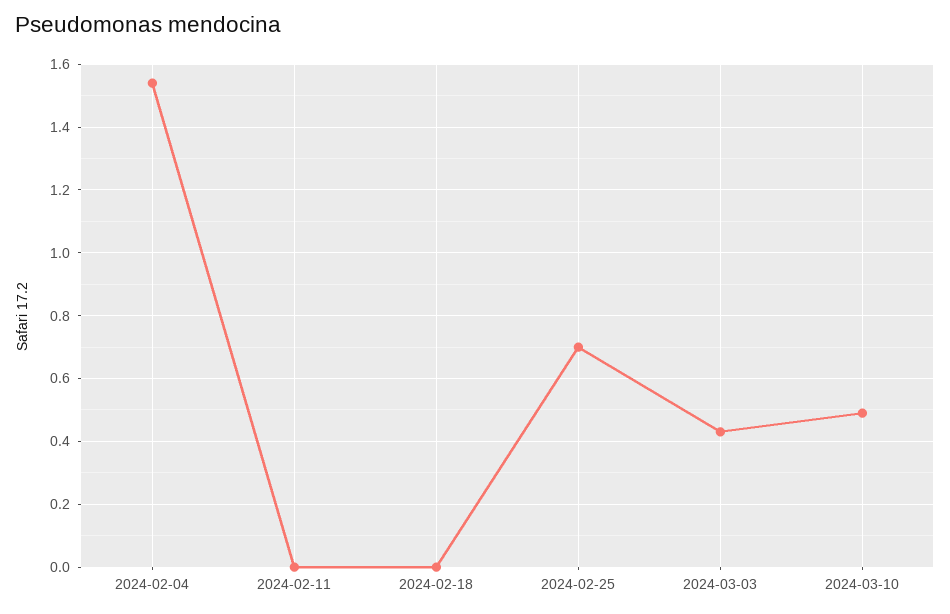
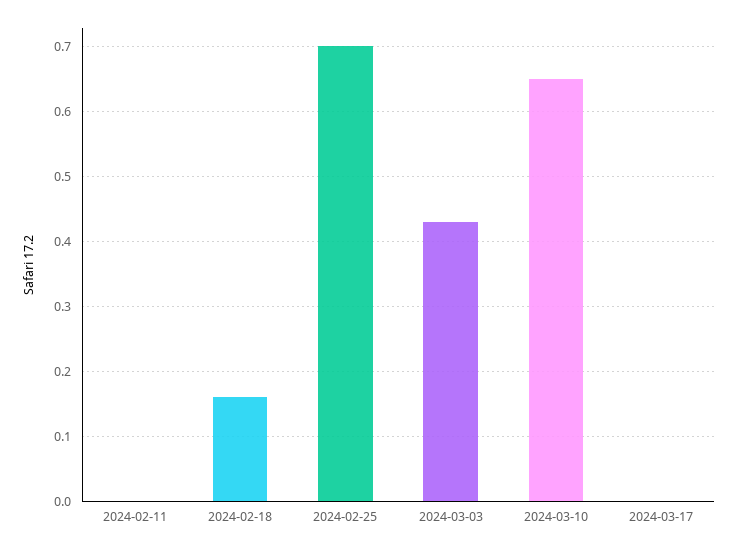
2024-02-04: 1.55 -> none
2024-02-18: 0 -> 0.16
2024-03-10: 0.5 -> 0.65
2024-03-17: none -> 0

